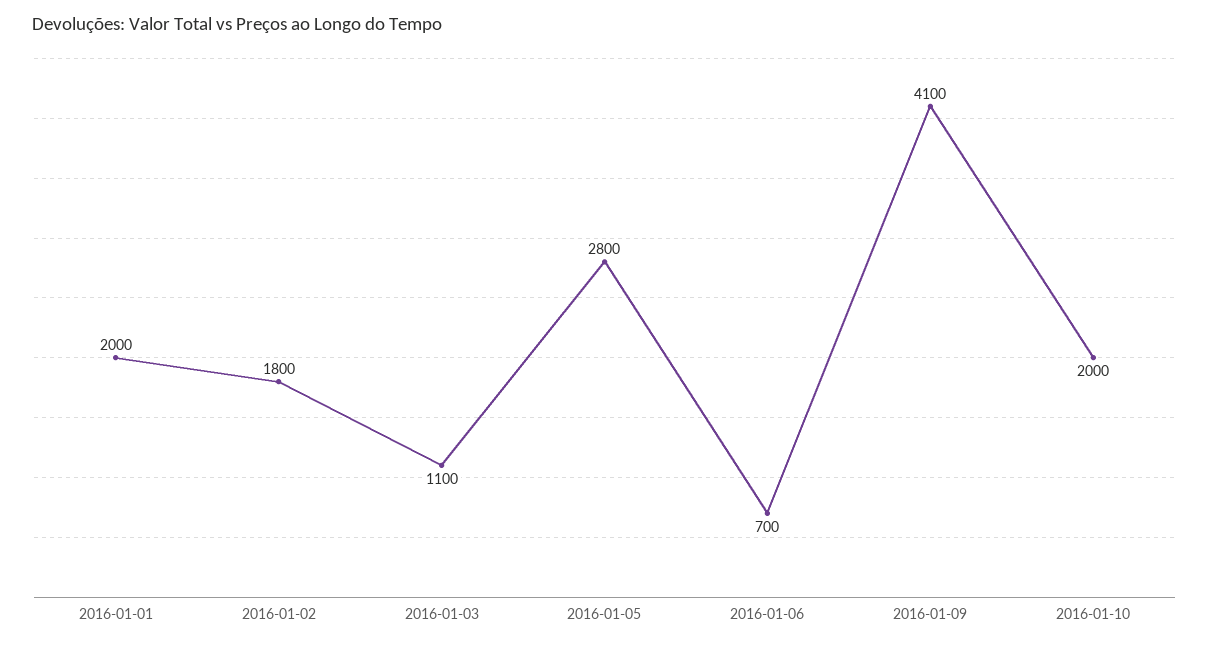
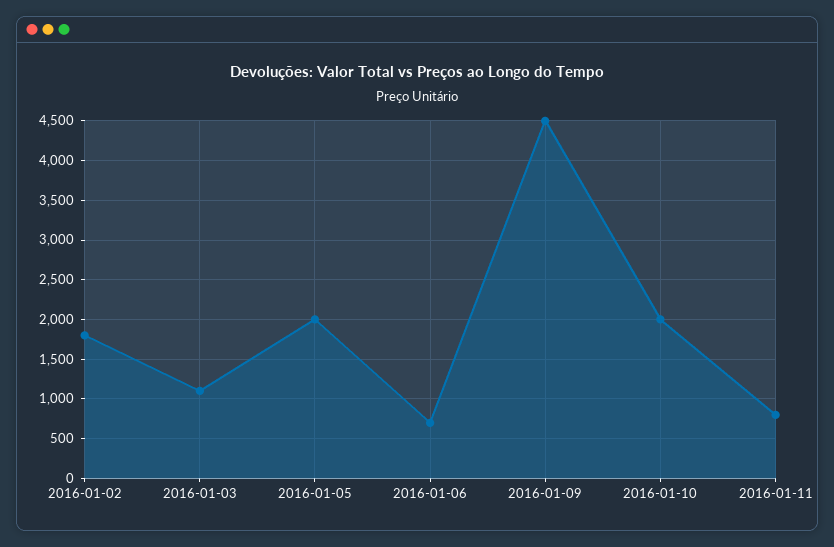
2016-01-01: 2000 -> none
2016-01-05: 2800 -> 2000
2016-01-09: 4100 -> 4500
2016-01-11: none -> 800

